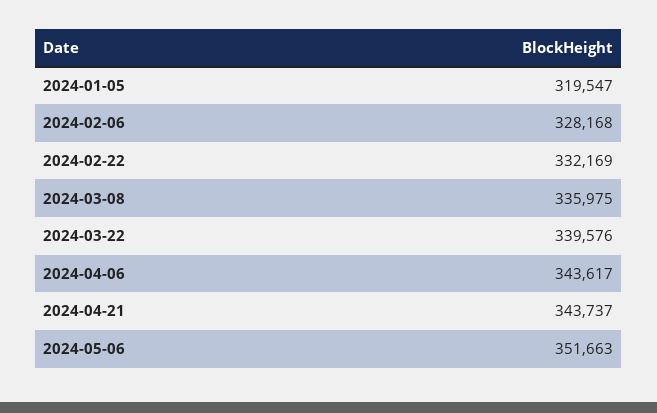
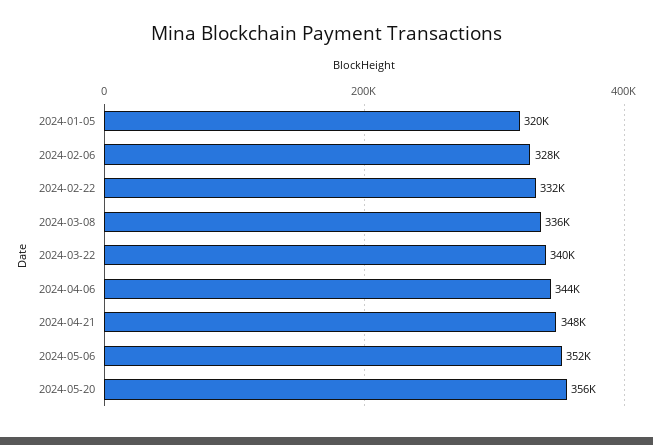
2024-04-21: 343737 -> 348000
2024-05-20: none -> 356000

